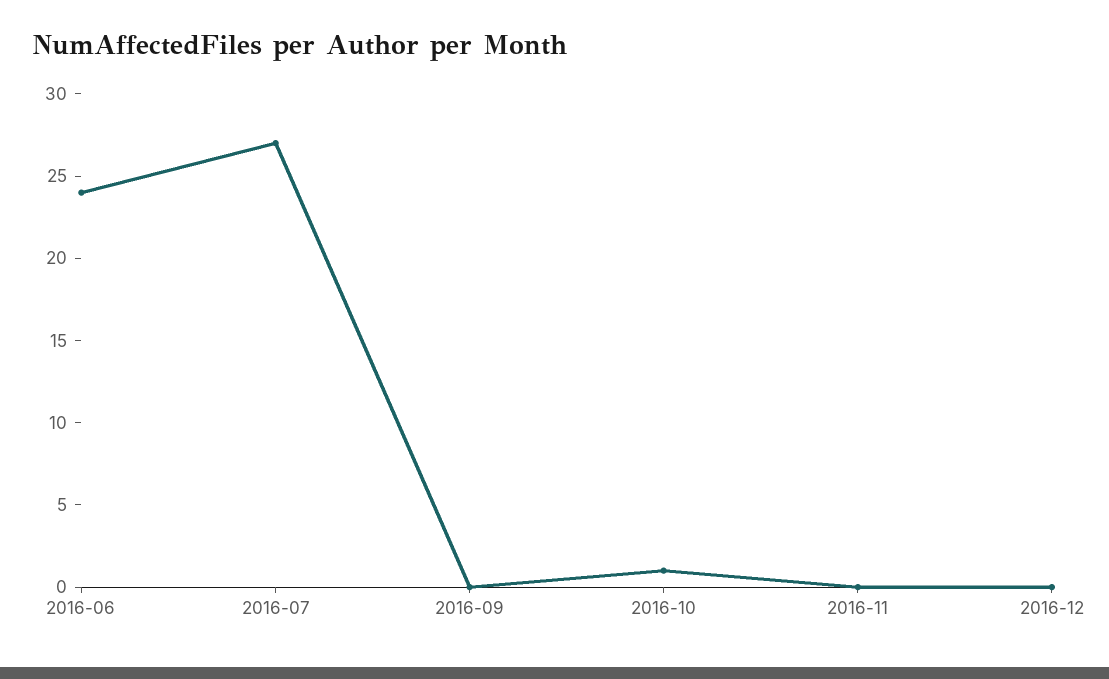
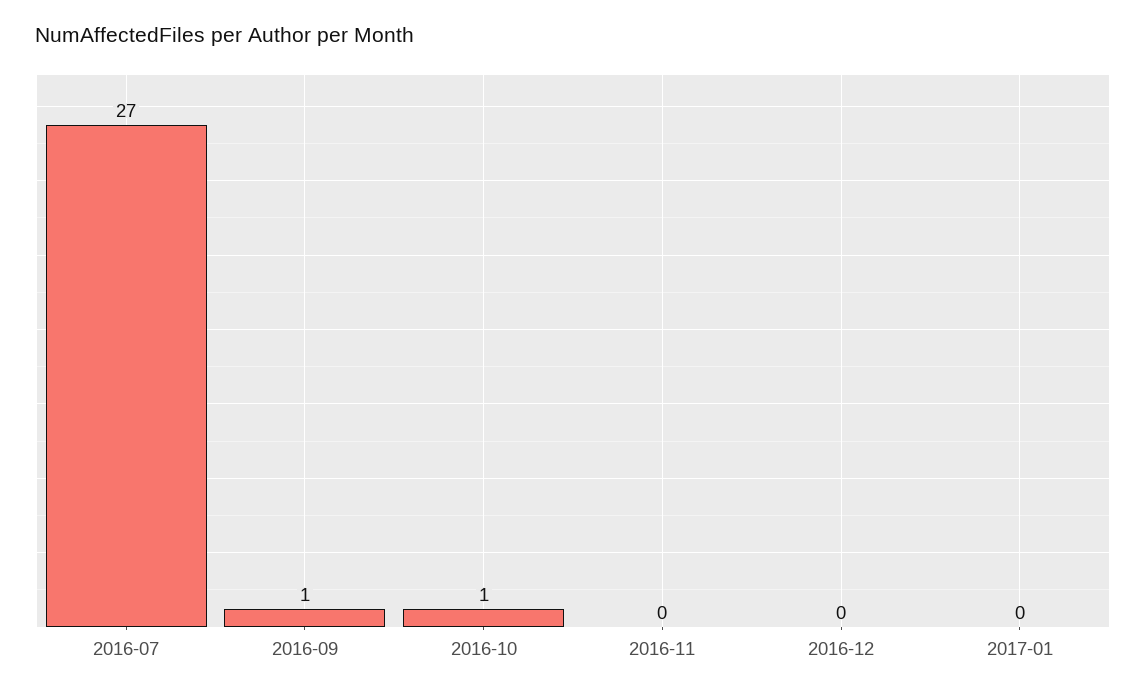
2016-06: 24 -> none
2016-09: 0 -> 1
2017-01: none -> 0

